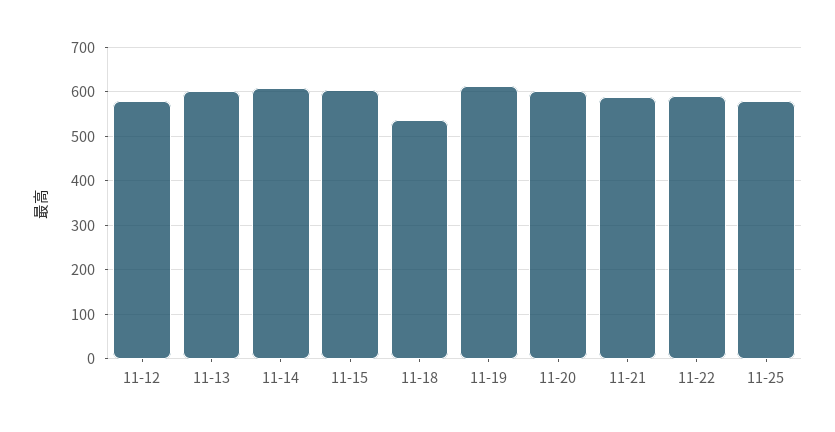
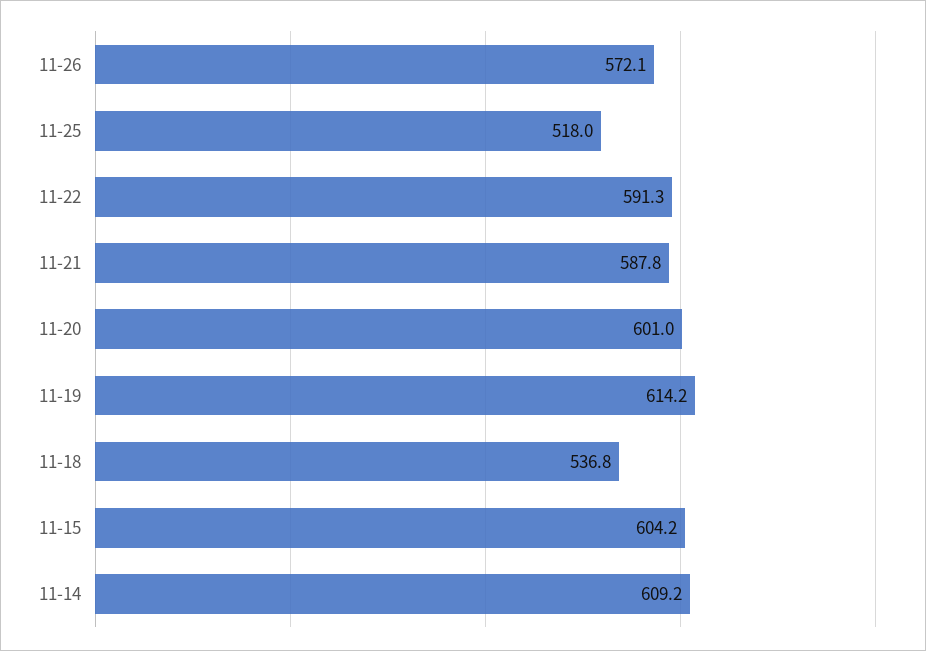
11-12: 580 -> none
11-13: 600 -> none
11-25: 580 -> 518
11-26: none -> 572.1

